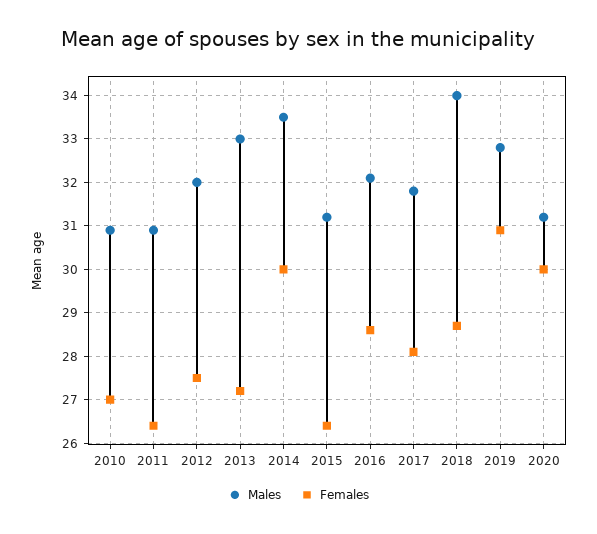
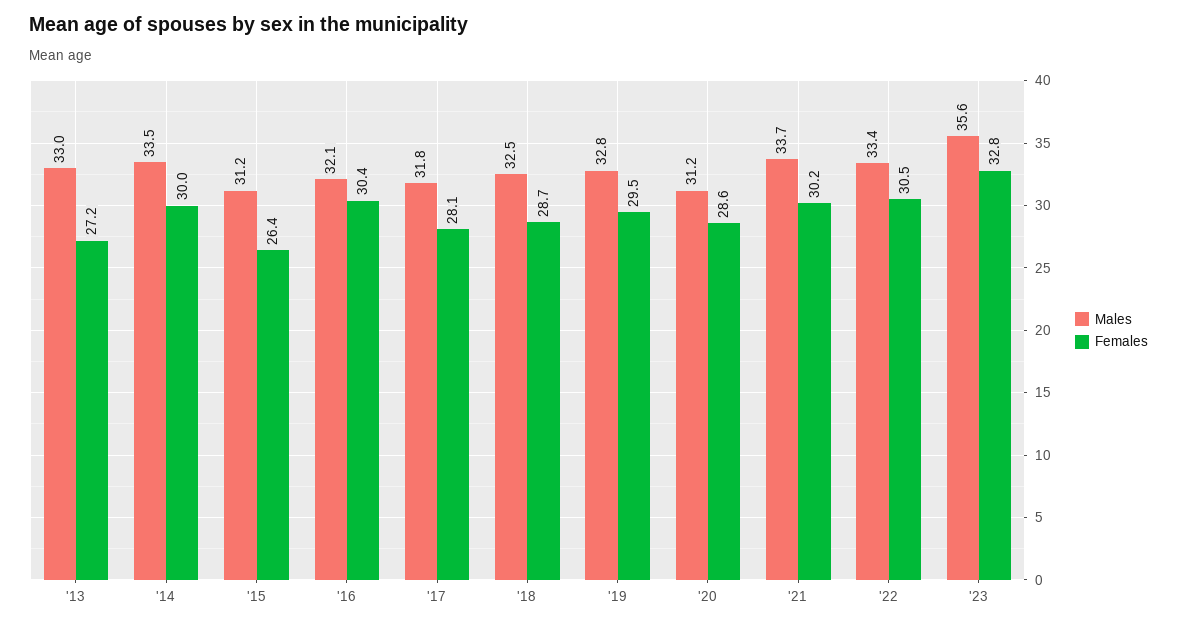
Males, 2010: 31 -> none
Females, 2010: 27 -> none
Males, 2011: 31 -> none
Females, 2011: 26.5 -> none
Males, 2012: 32 -> none
Females, 2012: 27.5 -> none
Females, 2016: 28.5 -> 30.4
Males, 2018: 34 -> 32.5
Females, 2019: 31 -> 29.5
Females, 2020: 30 -> 28.6
Males, '21: none -> 33.7
Females, '21: none -> 30.2
Males, '22: none -> 33.4
Females, '22: none -> 30.5
Males, '23: none -> 35.6
Females, '23: none -> 32.8

